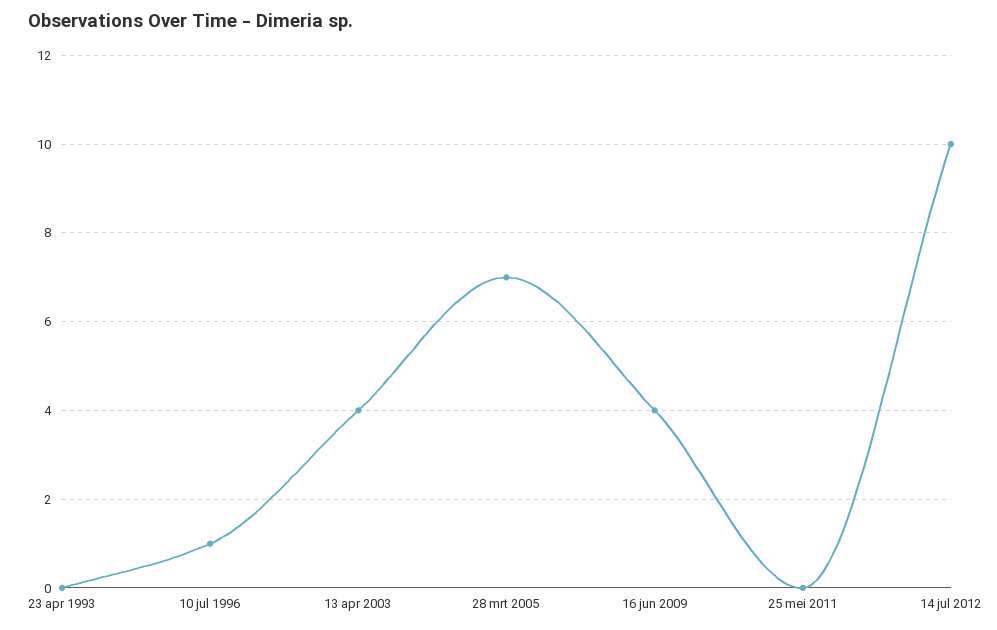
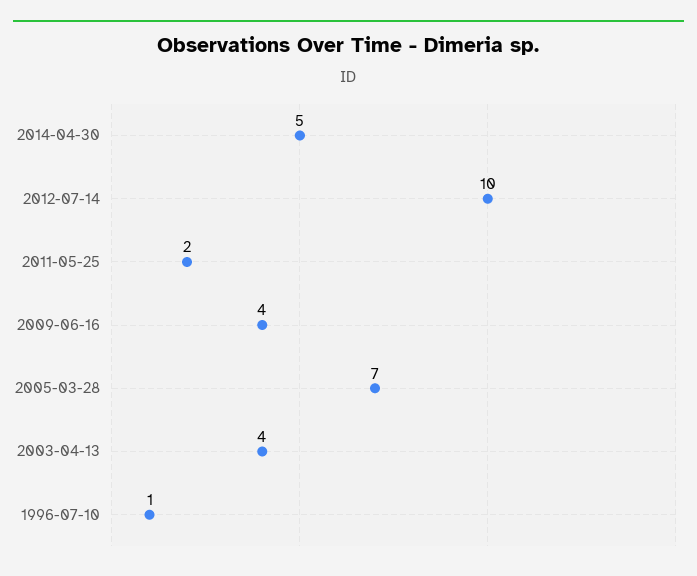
23 apr 1993: 0 -> none
25 mei 2011: 0 -> 2
2014-04-30: none -> 5

